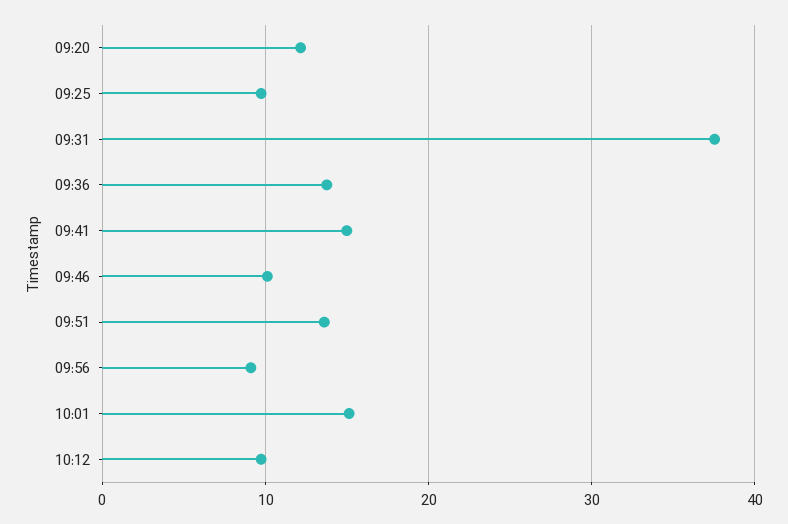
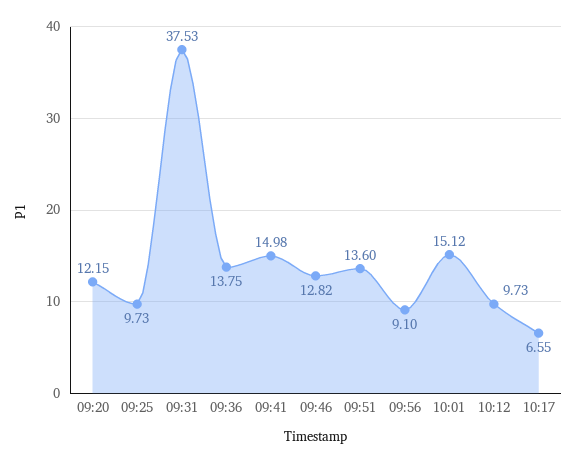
09:46: 10 -> 12.82
10:17: none -> 6.55

